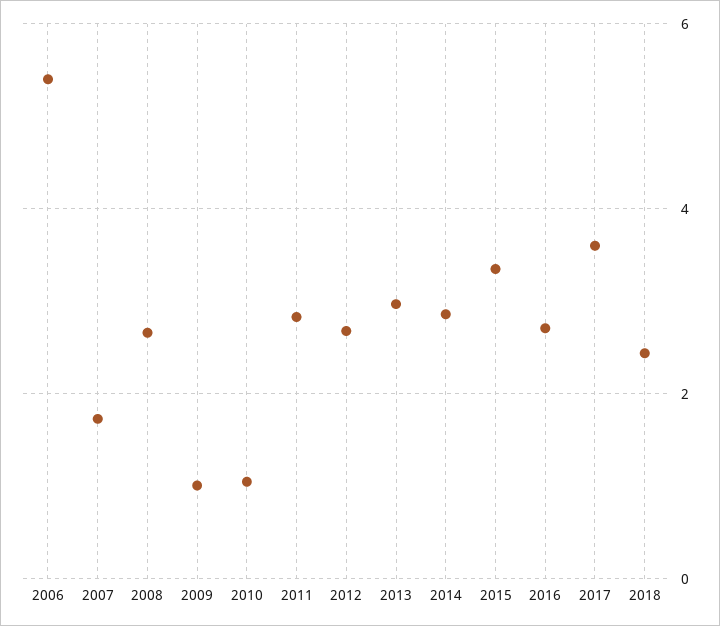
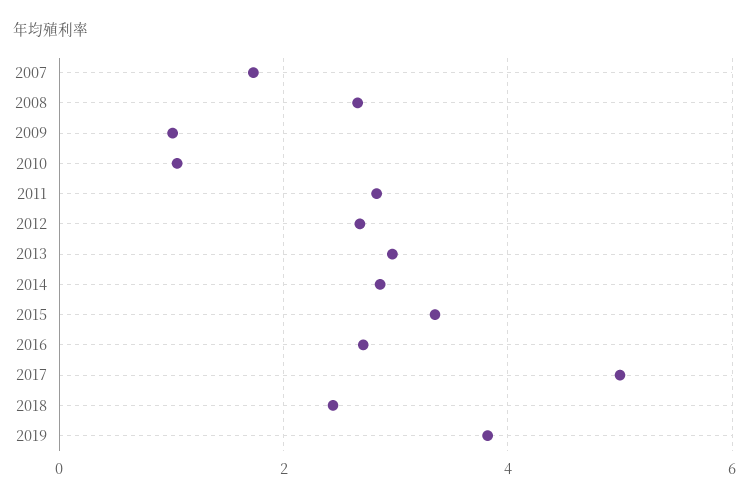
2006: 5.4 -> none
2017: 3.6 -> 5
2019: none -> 3.8

